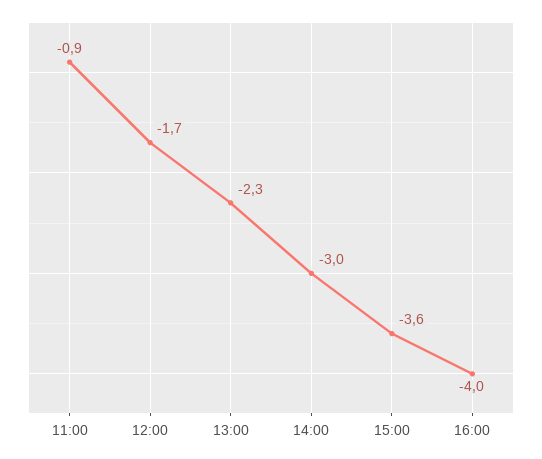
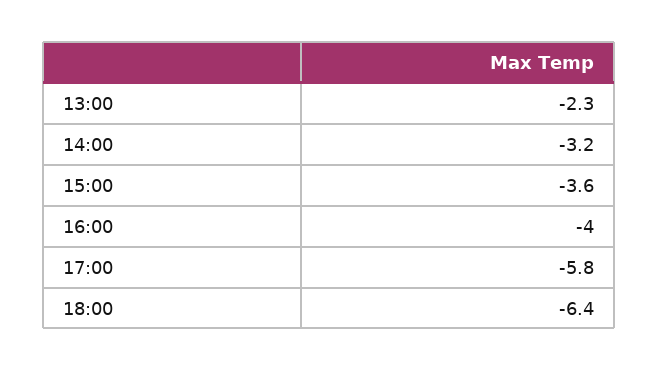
11:00: -0.9 -> none
12:00: -1.7 -> none
14:00: -3 -> -3.2
17:00: none -> -5.8
18:00: none -> -6.4

